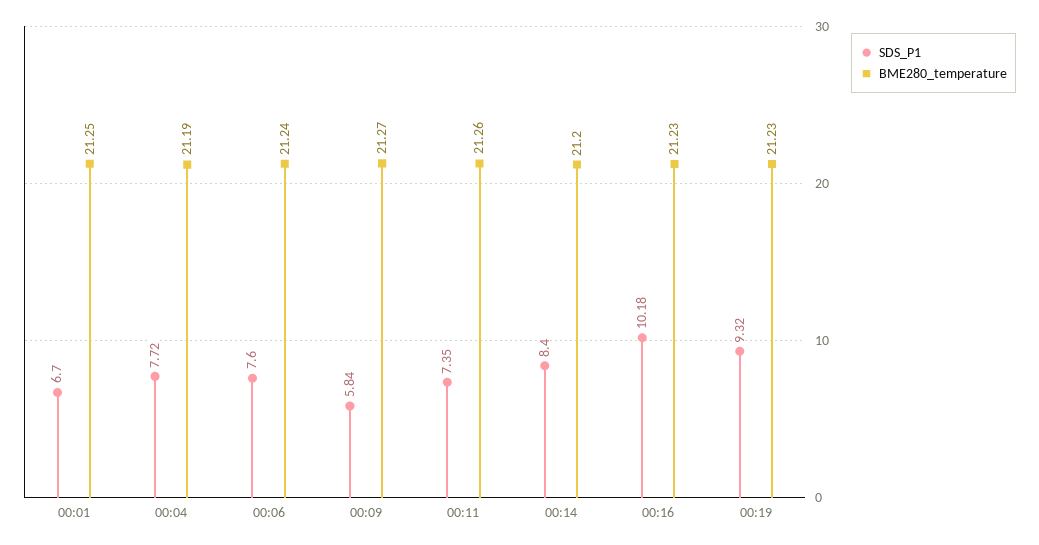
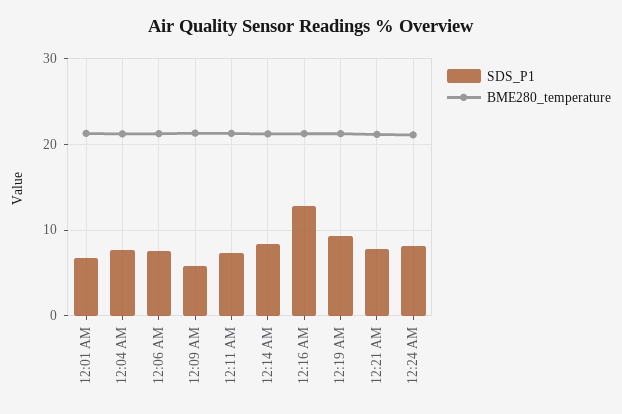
SDS_P1, 00:16: 10.18 -> 13
SDS_P1, 12:21 AM: none -> 8
BME280_temperature, 12:21 AM: none -> 21
SDS_P1, 12:24 AM: none -> 8
BME280_temperature, 12:24 AM: none -> 21

